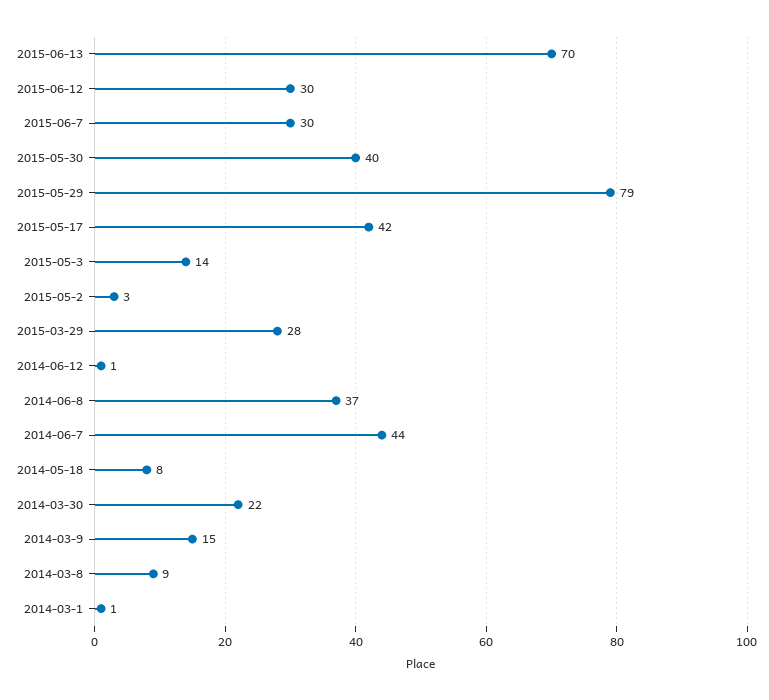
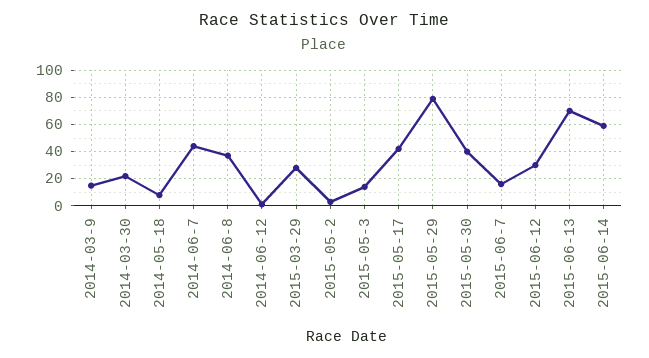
2015-06-7: 30 -> 15
2014-03-8: 9 -> none
2014-03-1: 1 -> none
2015-06-14: none -> 60

